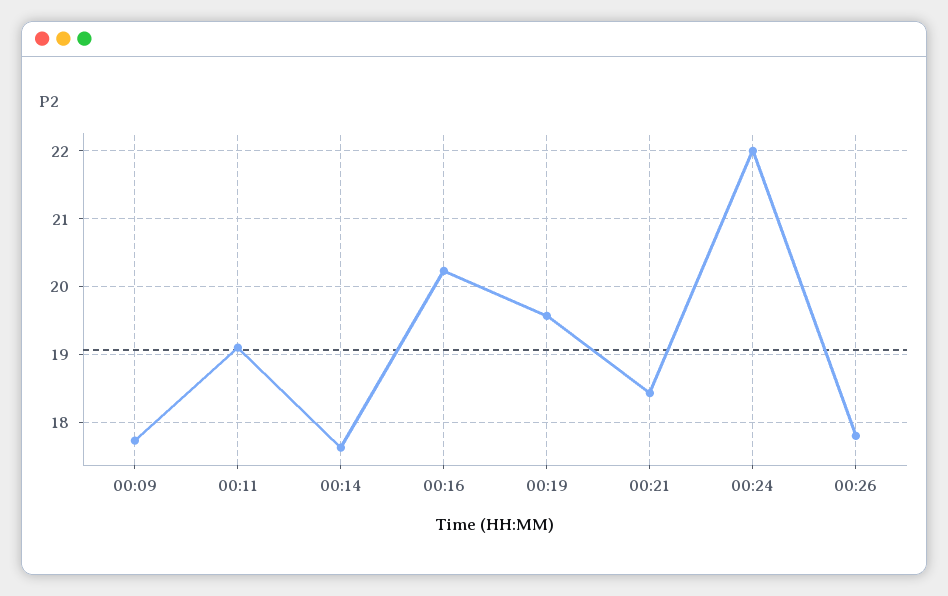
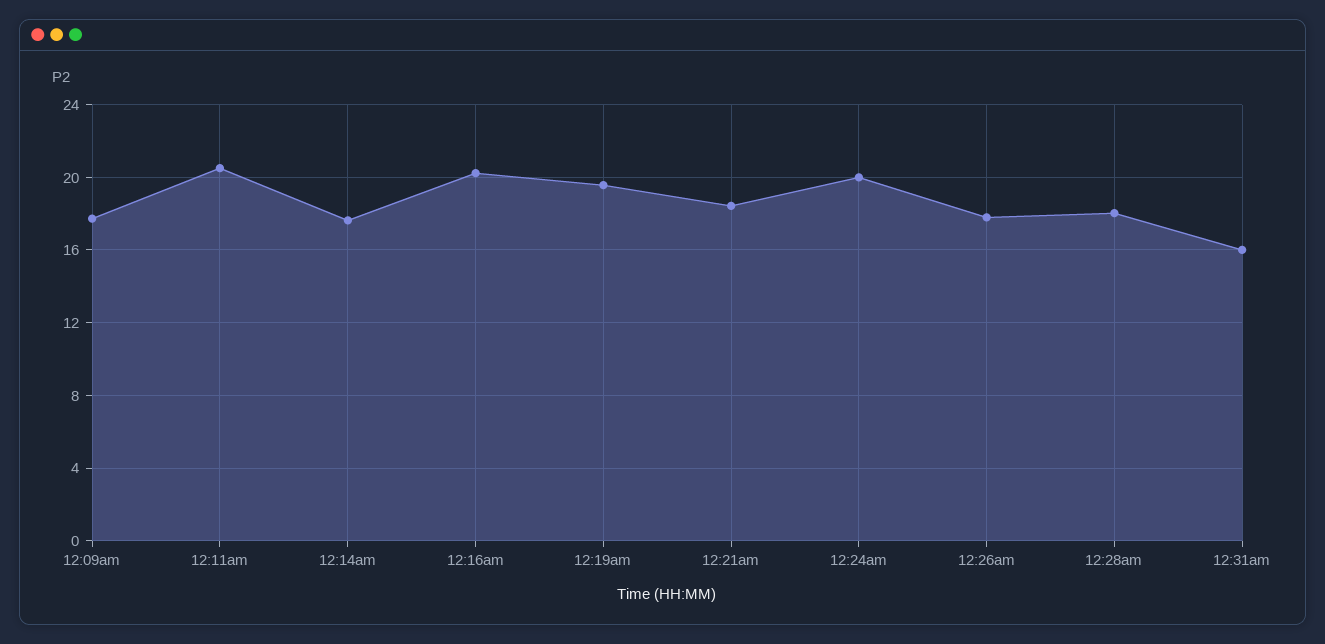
00:11: 19.1 -> 20.5
00:24: 22 -> 20
12:28am: none -> 18
12:31am: none -> 16

